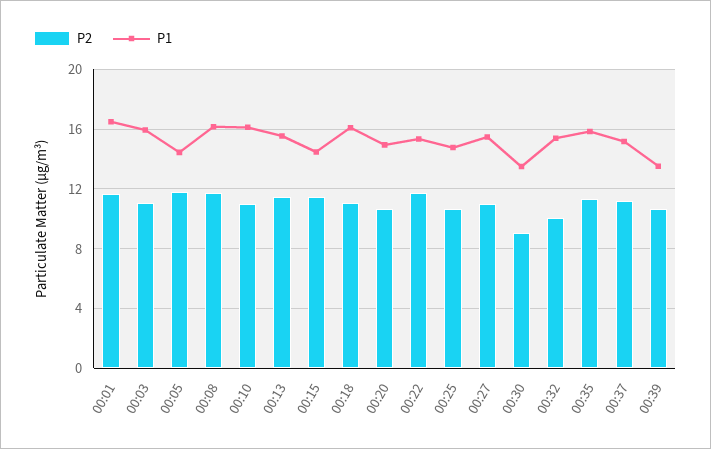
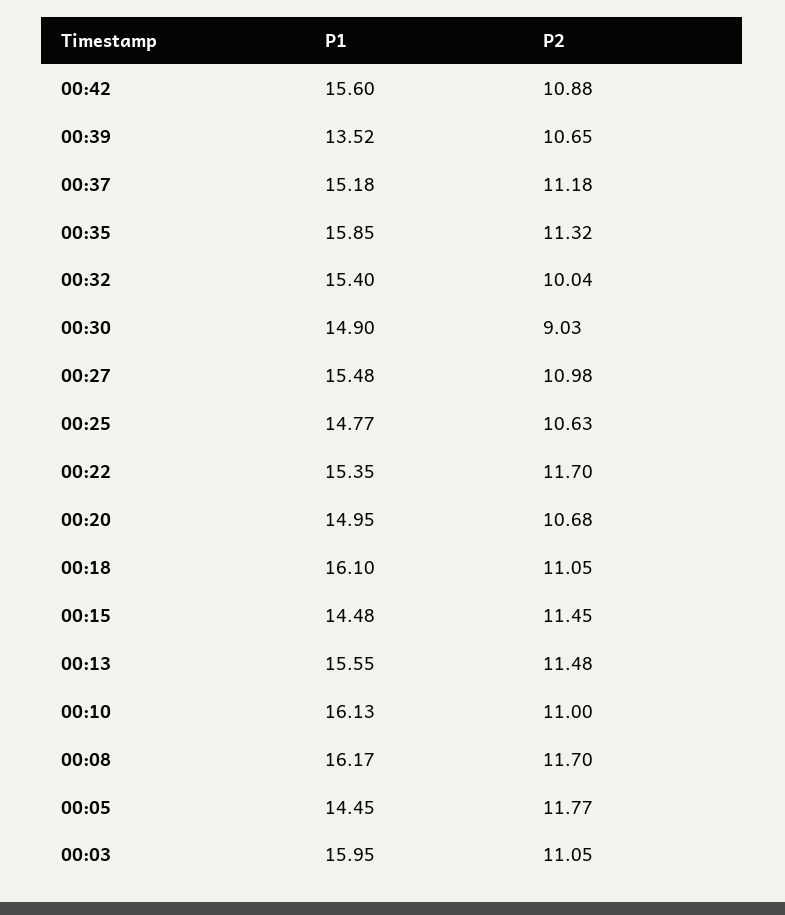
P2, 00:01: 11.5 -> none
P1, 00:01: 16.5 -> none
P1, 00:30: 13.5 -> 14.9
P1, 00:42: none -> 15.6
P2, 00:42: none -> 10.88

